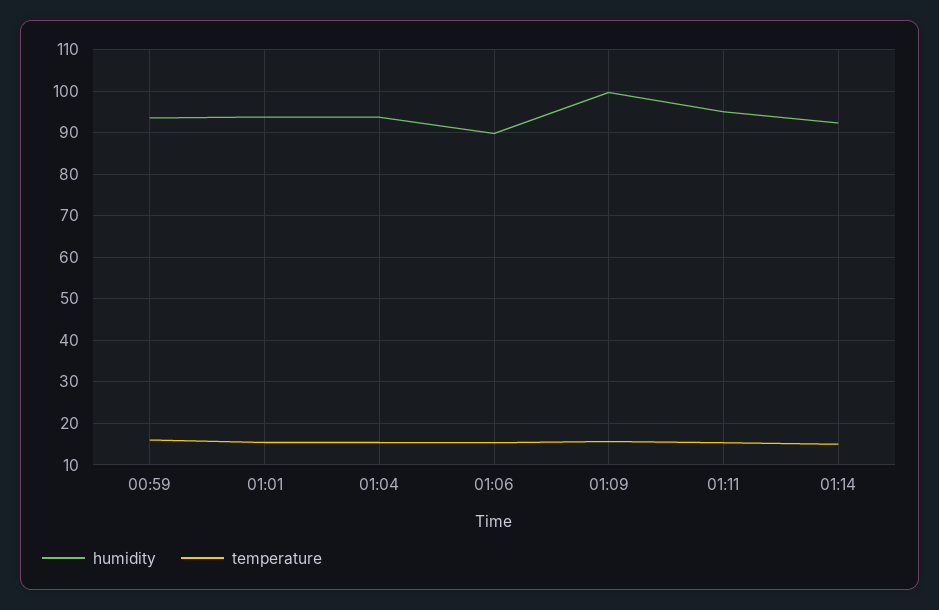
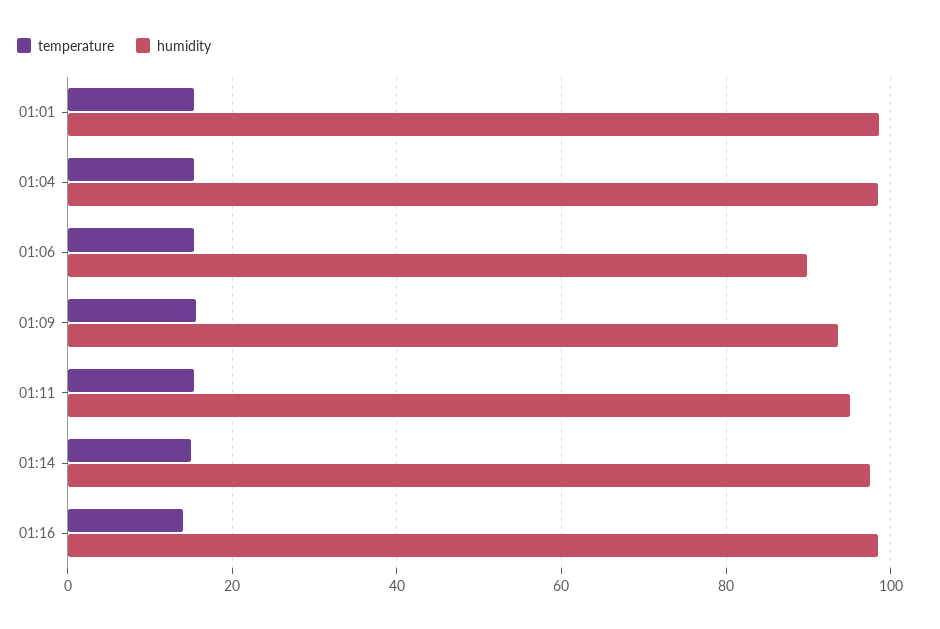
humidity, 00:59: 94 -> none
temperature, 00:59: 16 -> none
humidity, 01:01: 94 -> 98
humidity, 01:04: 94 -> 98
humidity, 01:09: 100 -> 94
humidity, 01:14: 92 -> 98
temperature, 01:16: none -> 14
humidity, 01:16: none -> 98

